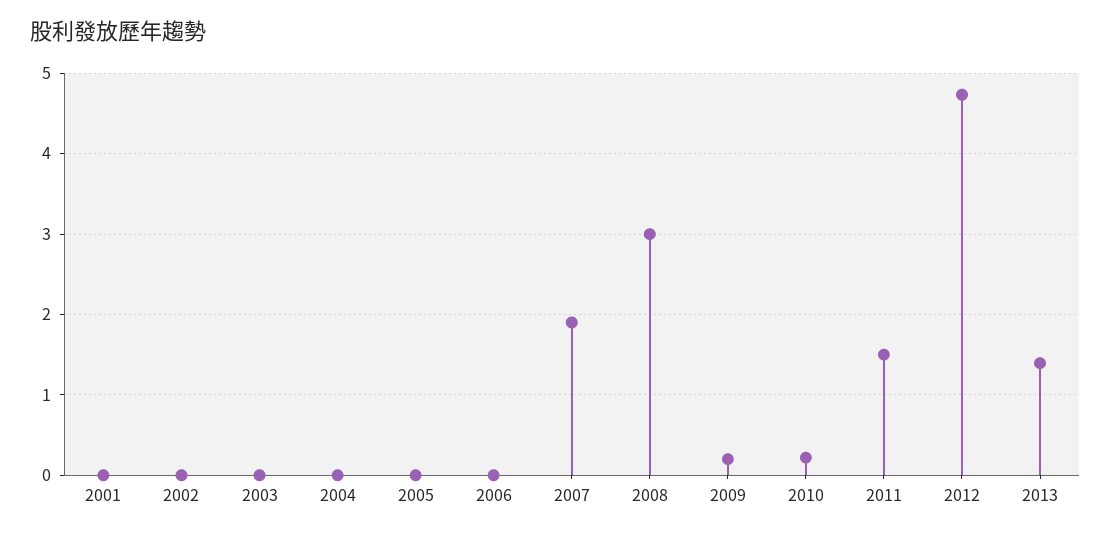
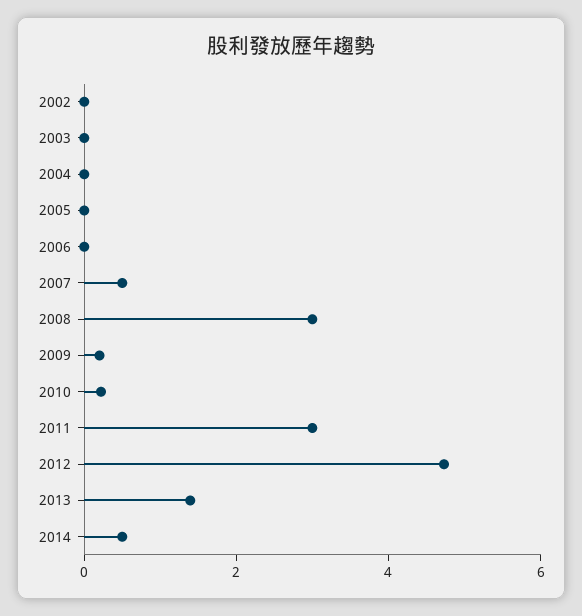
2001: 0 -> none
2007: 1.9 -> 0.5
2011: 1.5 -> 3
2014: none -> 0.5

